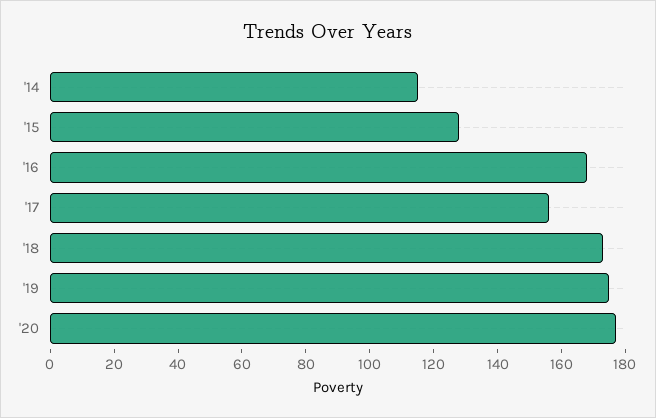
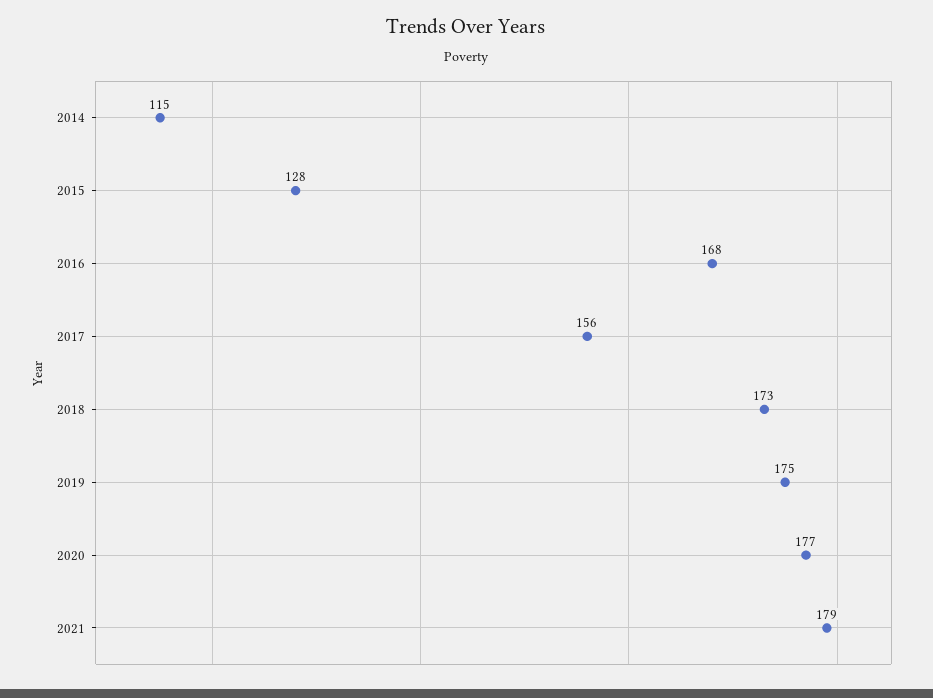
2021: none -> 179

